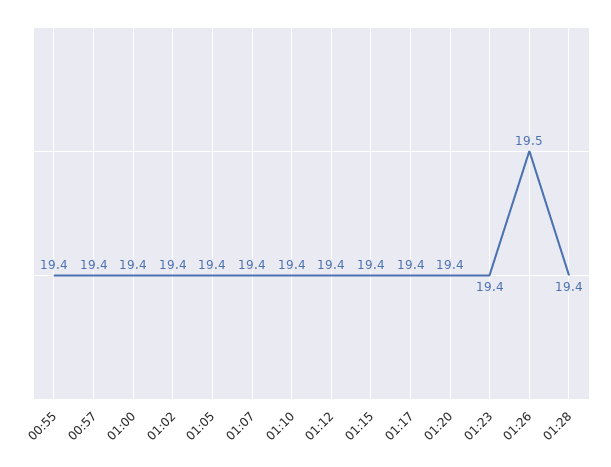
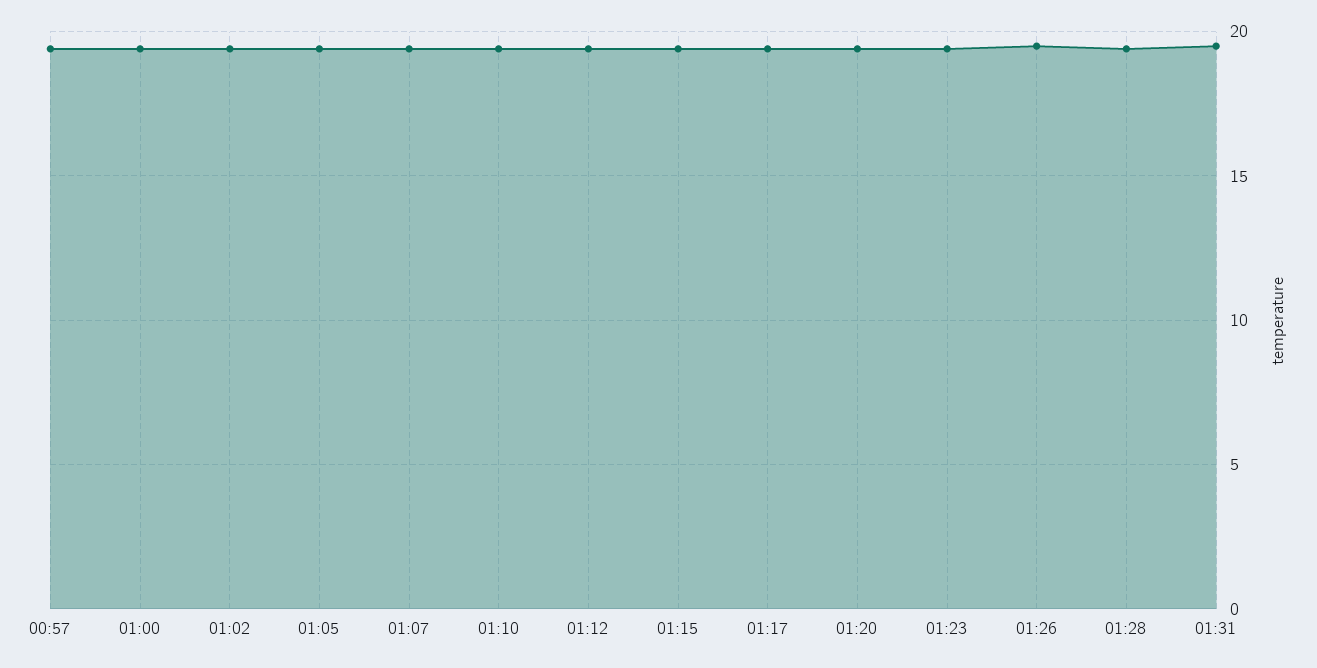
00:55: 19.4 -> none
01:31: none -> 19.5

